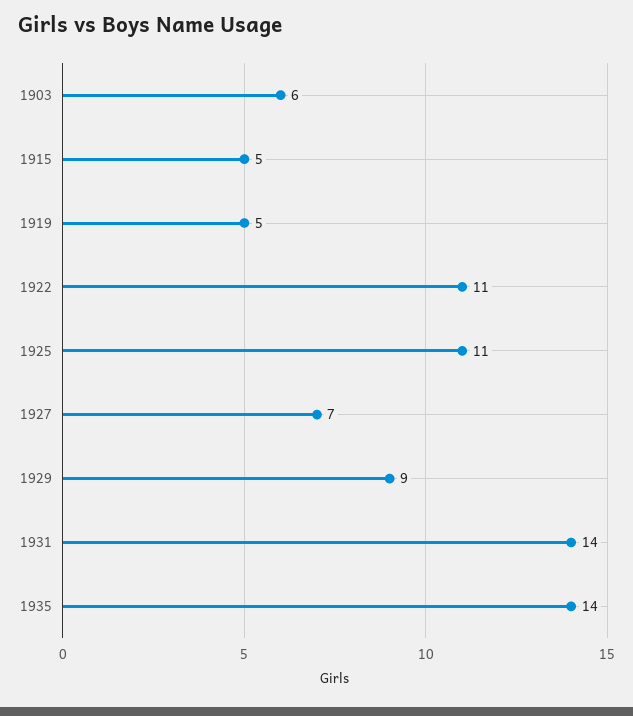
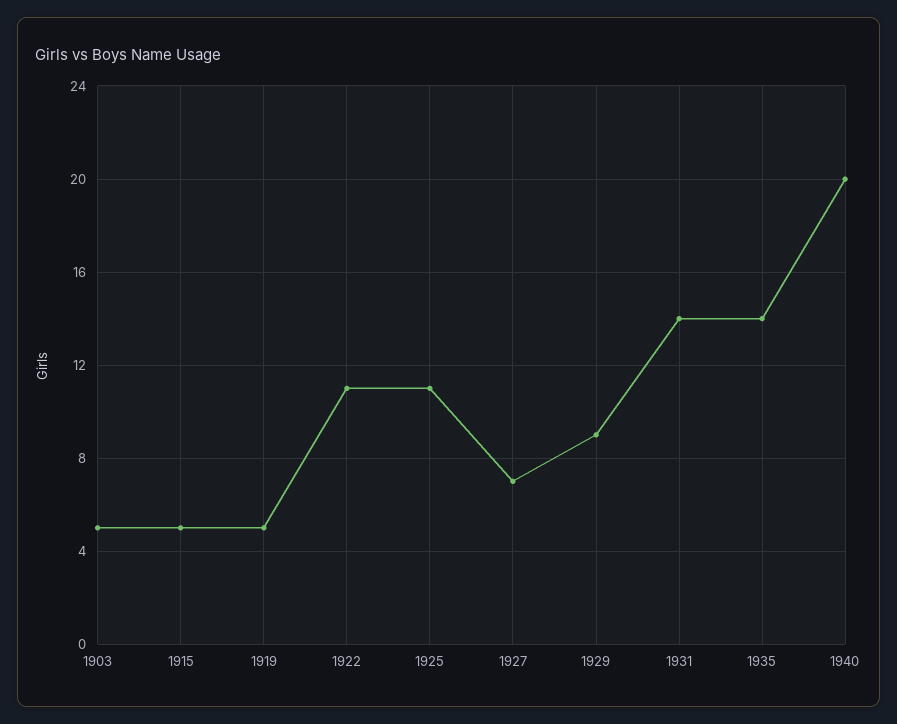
1903: 6 -> 5
1940: none -> 20

